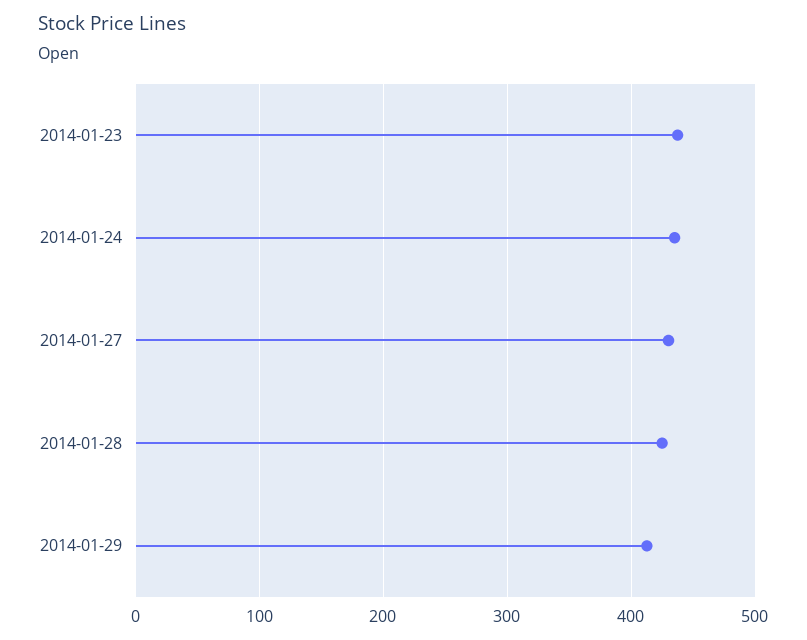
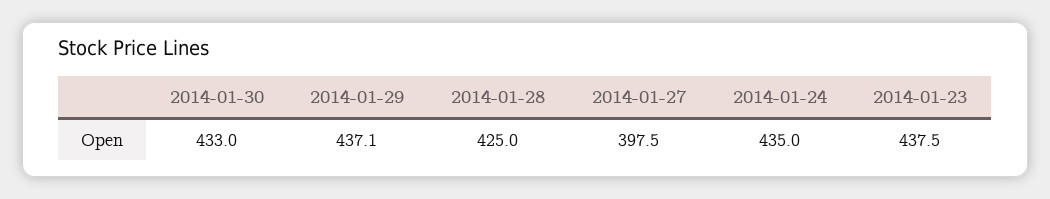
2014-01-27: 430 -> 397.5
2014-01-29: 410 -> 437.1
2014-01-30: none -> 433

